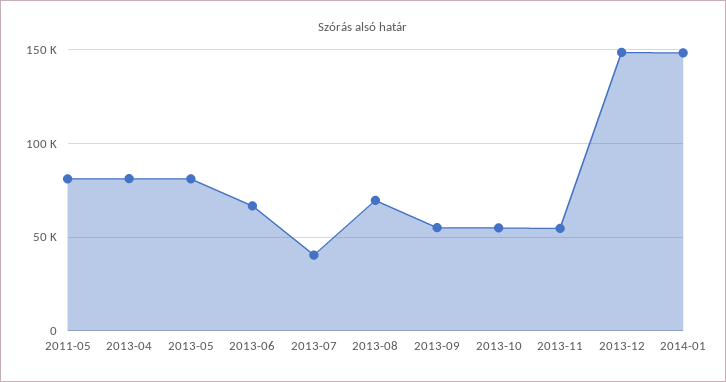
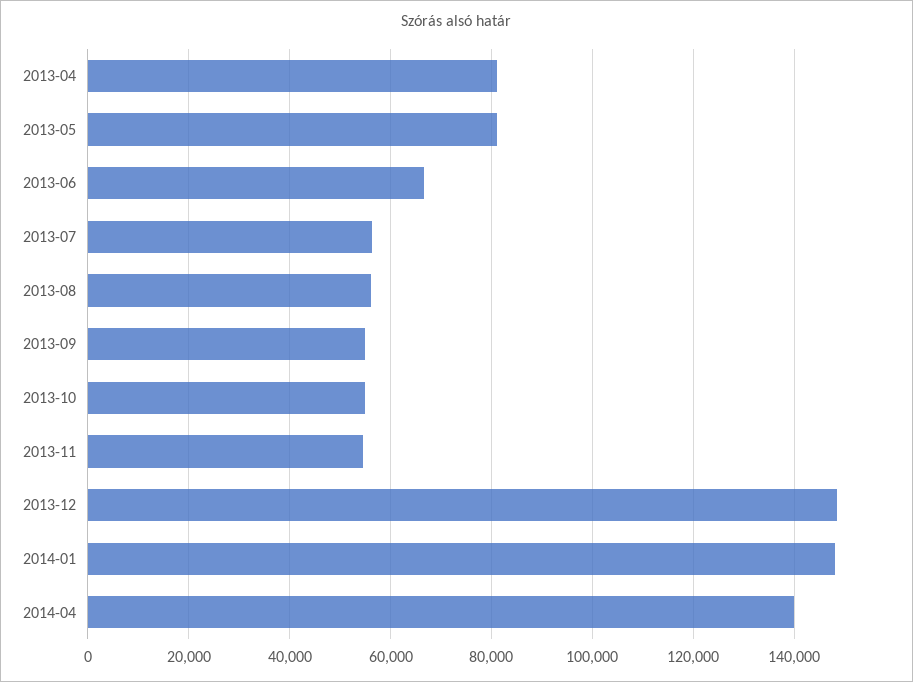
2011-05: 80000 -> none
2013-07: 40000 -> 56000
2013-08: 70000 -> 56000
2014-04: none -> 140000

